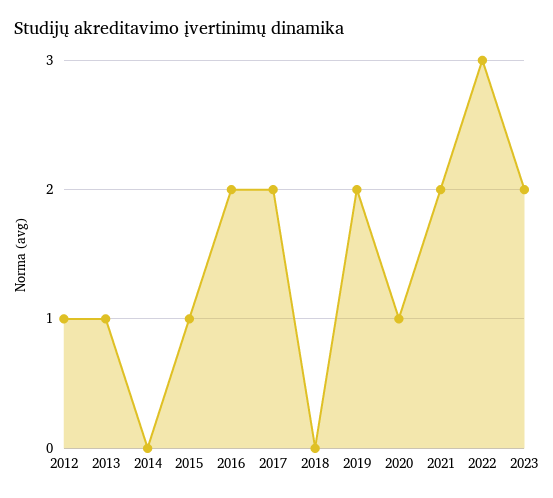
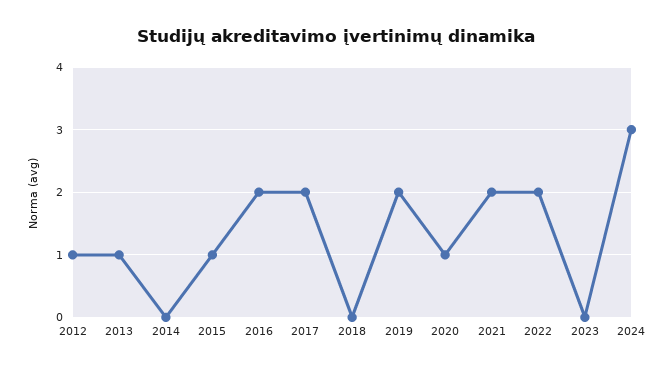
2022: 3 -> 2
2023: 2 -> 0
2024: none -> 3

